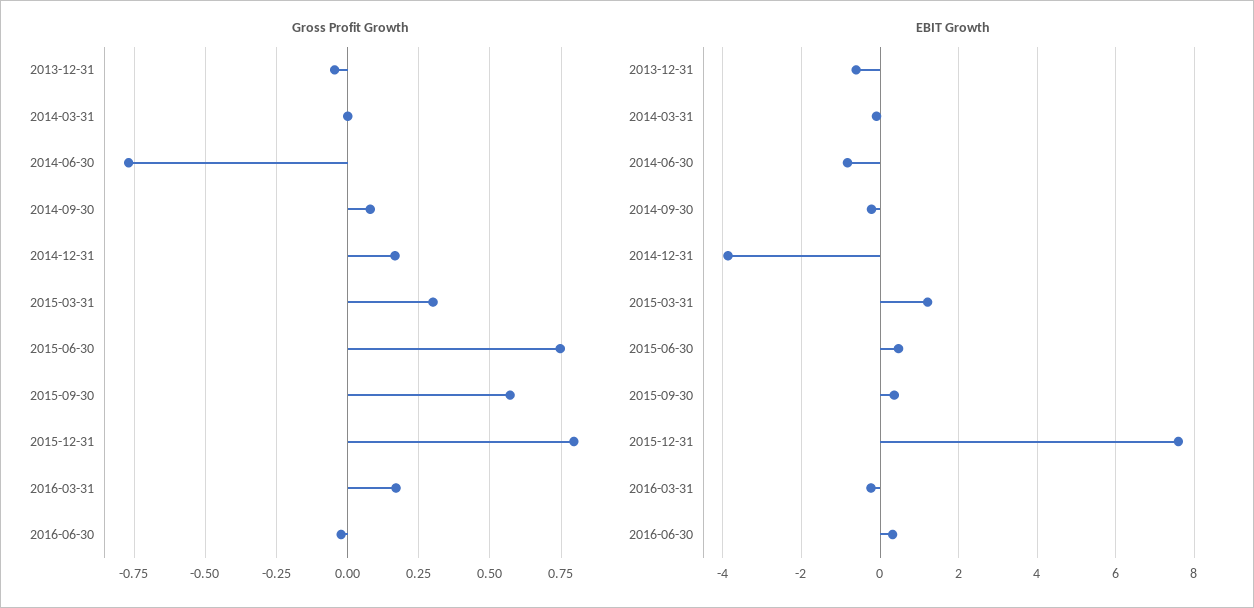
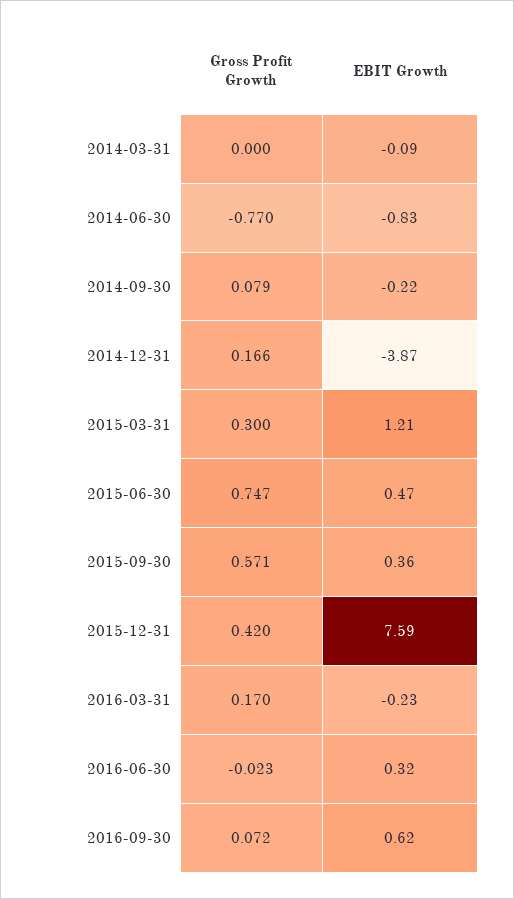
Gross Profit Growth, 2013-12-31: -0.05 -> none
Gross Profit Growth, 2015-12-31: 0.8 -> 0.42
EBIT Growth, 2013-12-31: -0.6 -> none
Gross Profit Growth, 2016-09-30: none -> 0.072
EBIT Growth, 2016-09-30: none -> 0.62

